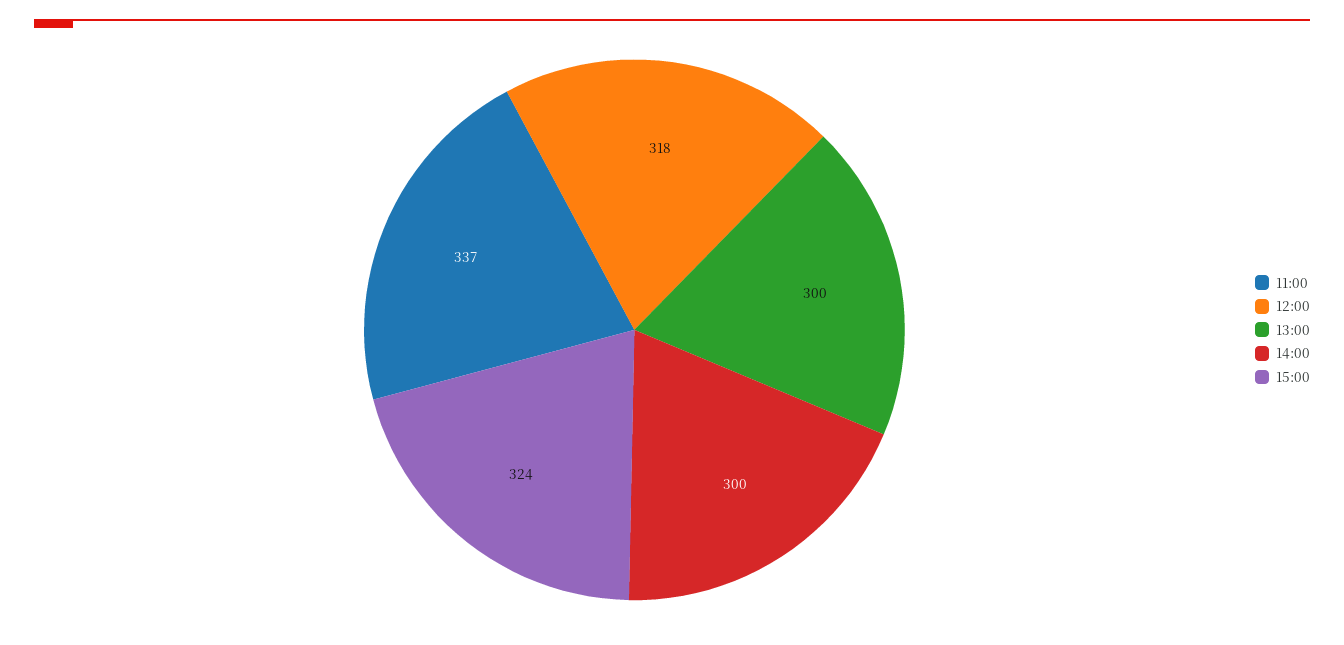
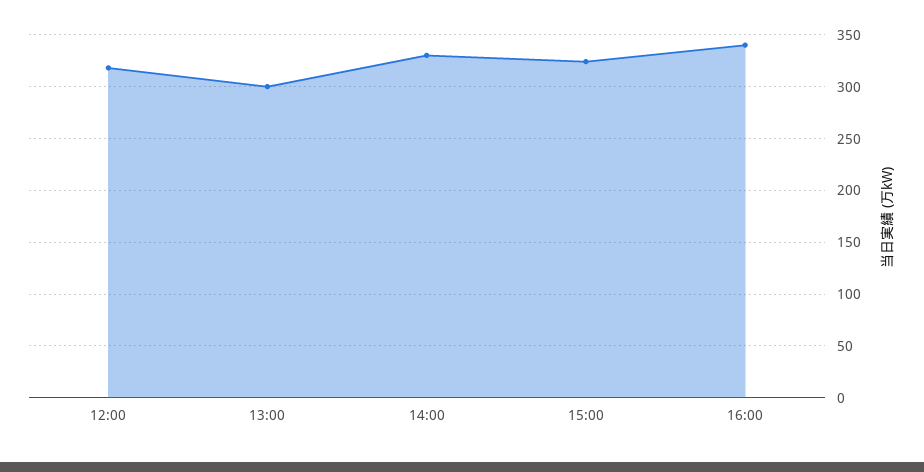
11:00: 337 -> none
14:00: 300 -> 330
16:00: none -> 340

